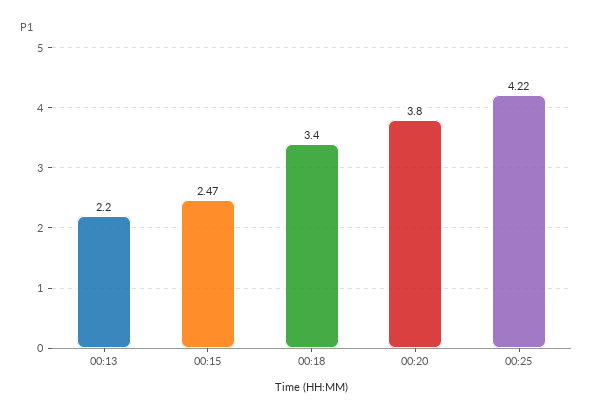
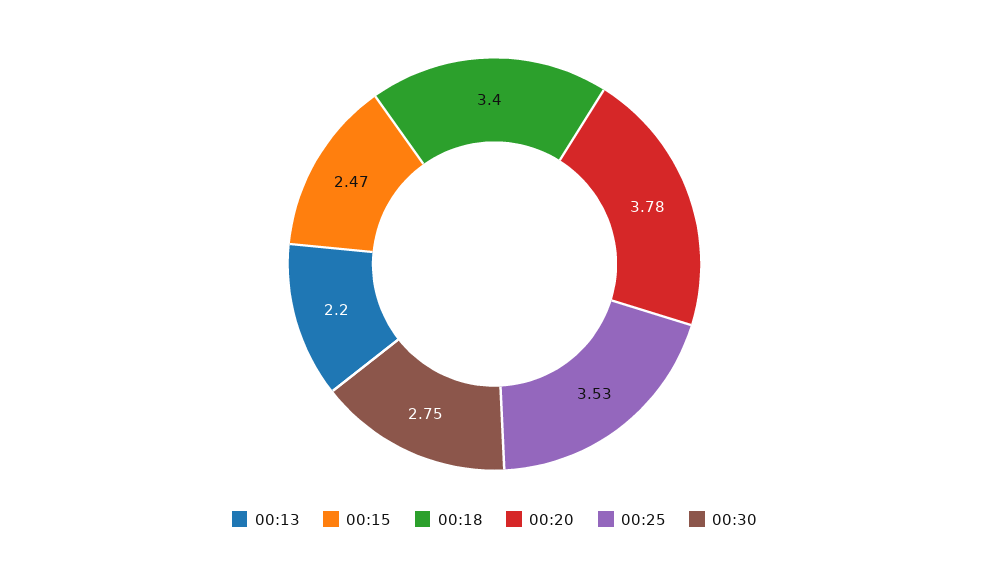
00:20: 3.8 -> 3.78
00:25: 4.22 -> 3.53
00:30: none -> 2.75

